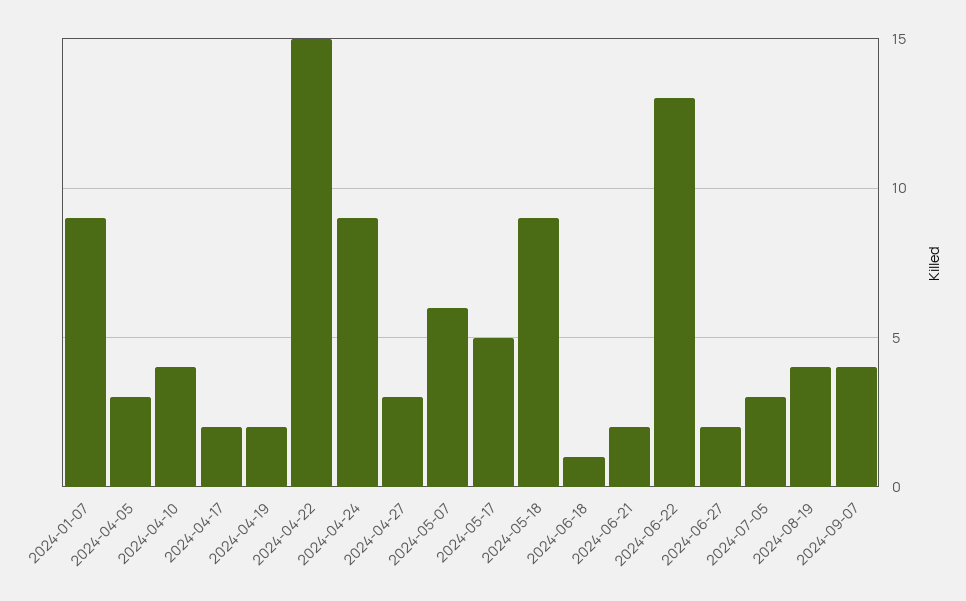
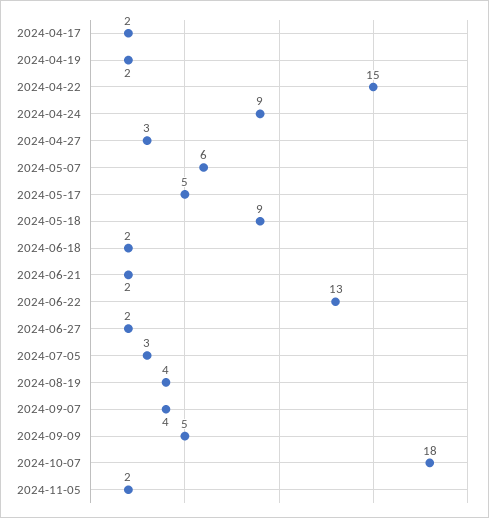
2024-01-07: 9 -> none
2024-04-05: 3 -> none
2024-04-10: 4 -> none
2024-06-18: 1 -> 2
2024-09-09: none -> 5
2024-10-07: none -> 18
2024-11-05: none -> 2

